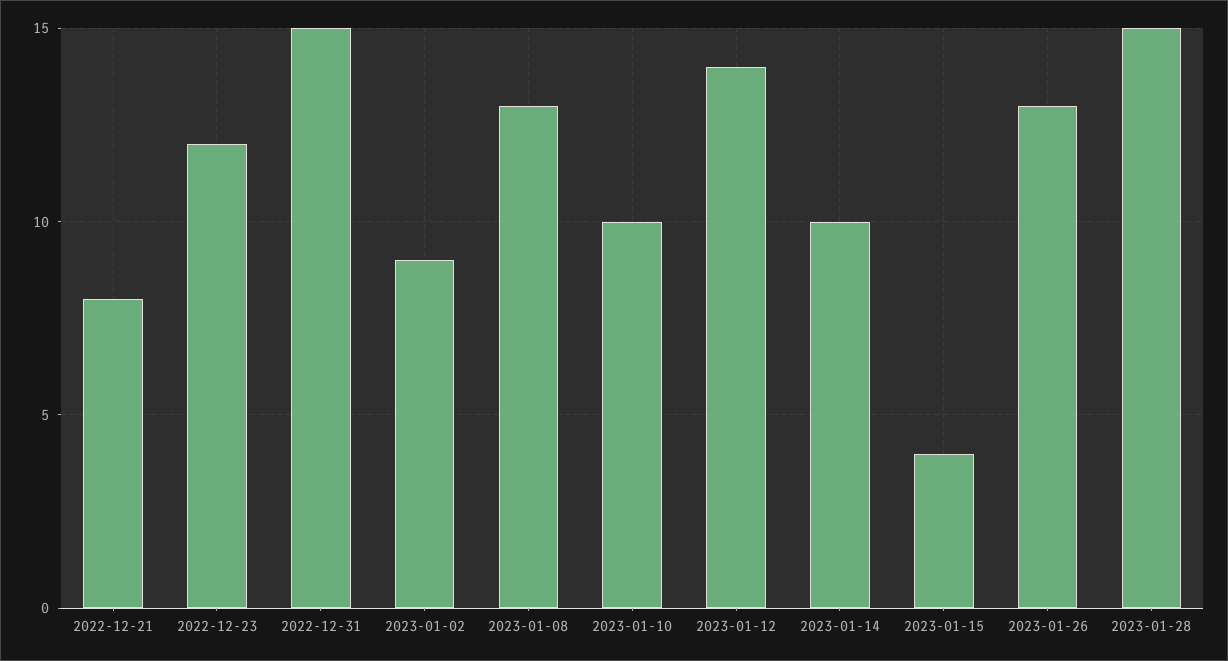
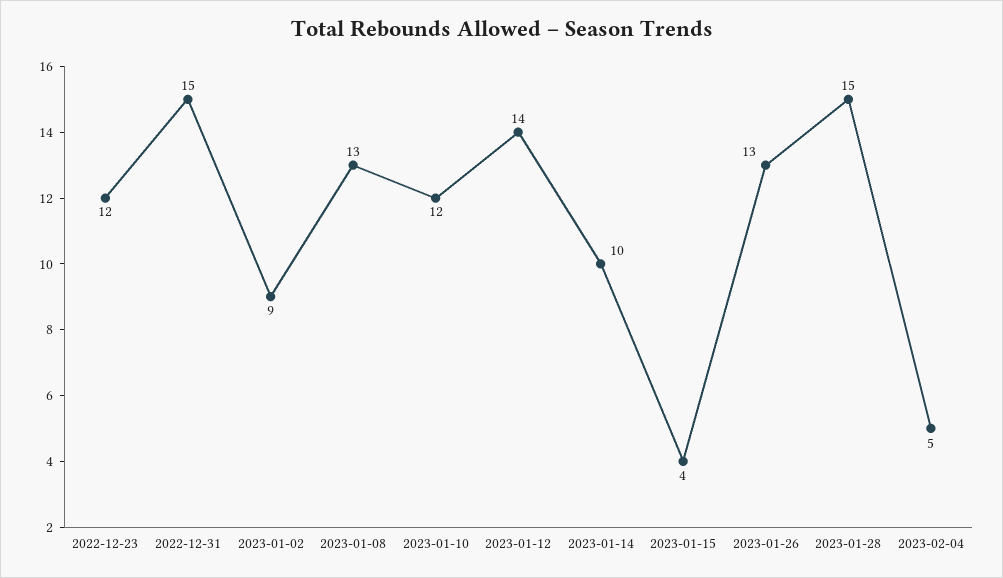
2022-12-21: 8 -> none
2023-01-10: 10 -> 12
2023-02-04: none -> 5

